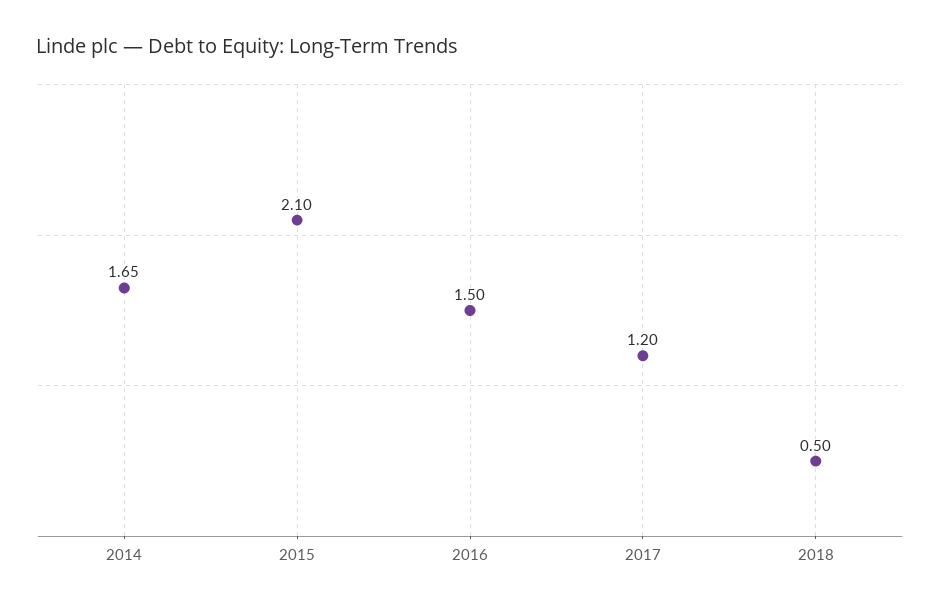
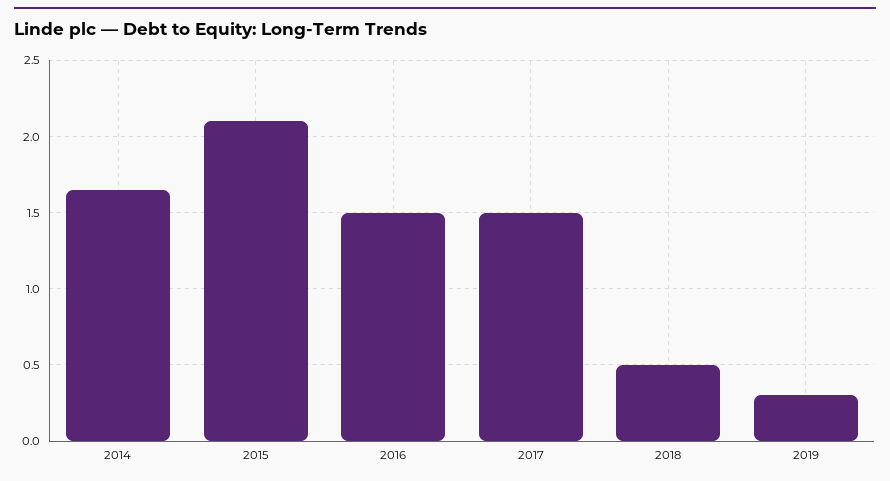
2017: 1.2 -> 1.5
2019: none -> 0.3

